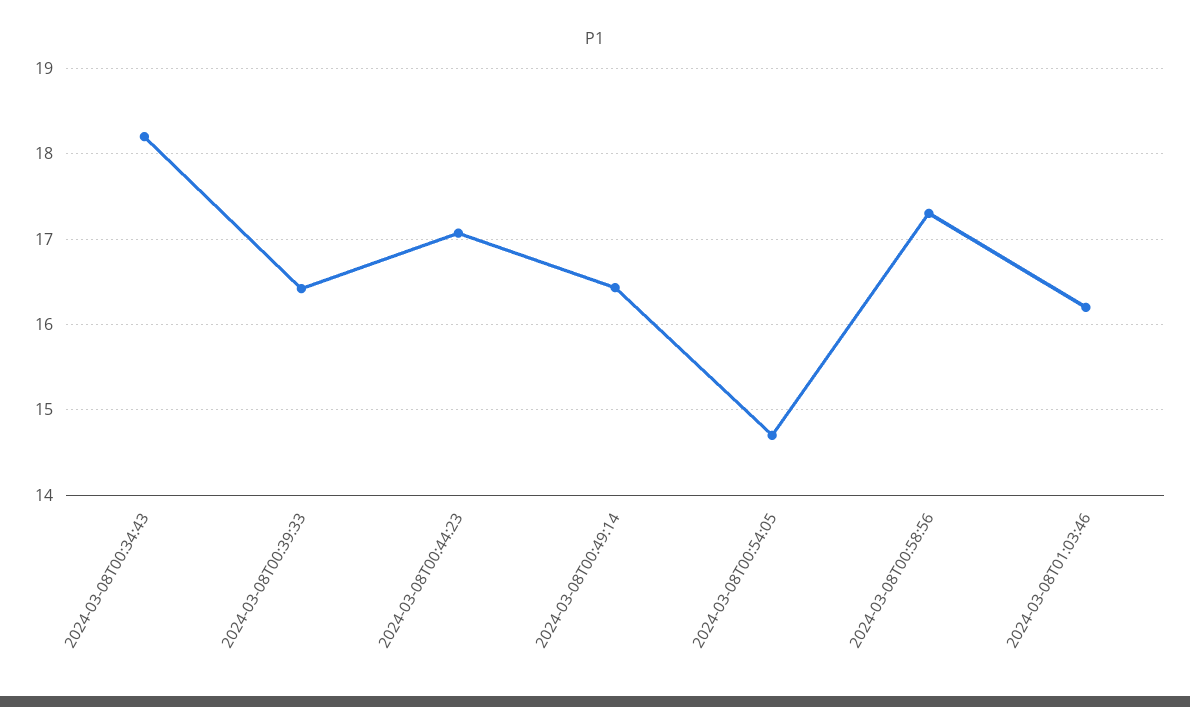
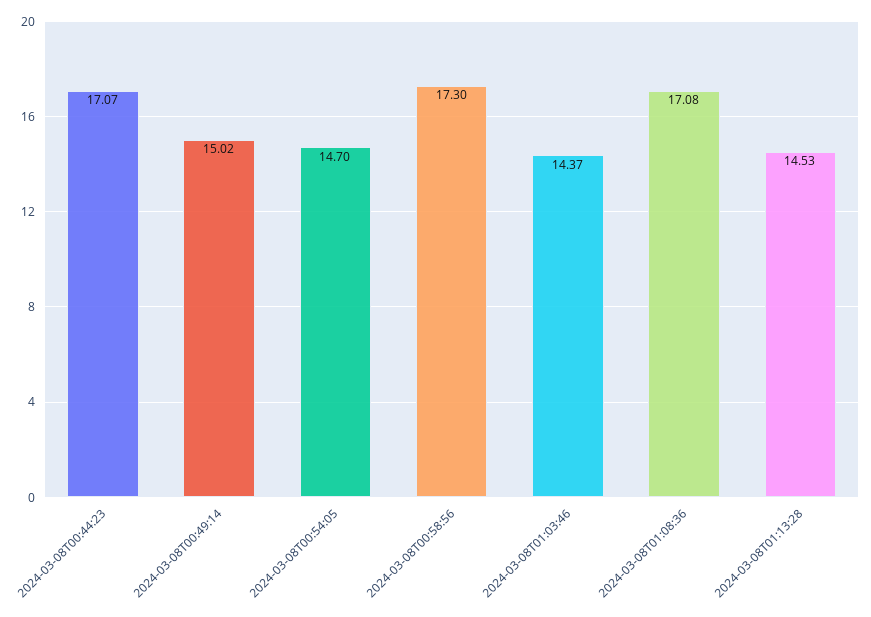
2024-03-08T00:34:43: 18.2 -> none
2024-03-08T00:39:33: 16.4 -> none
2024-03-08T00:49:14: 16.4 -> 15.02
2024-03-08T01:03:46: 16.2 -> 14.37
2024-03-08T01:08:36: none -> 17.08
2024-03-08T01:13:28: none -> 14.53

